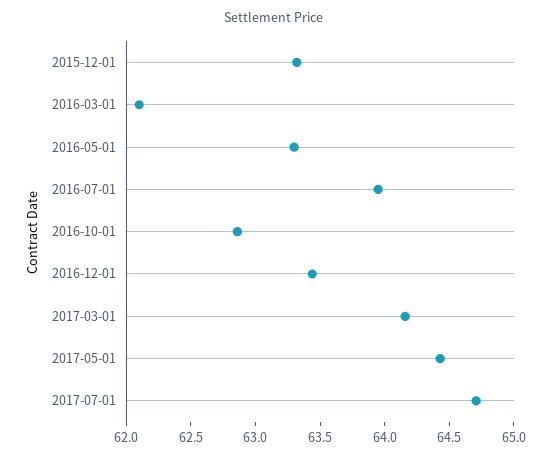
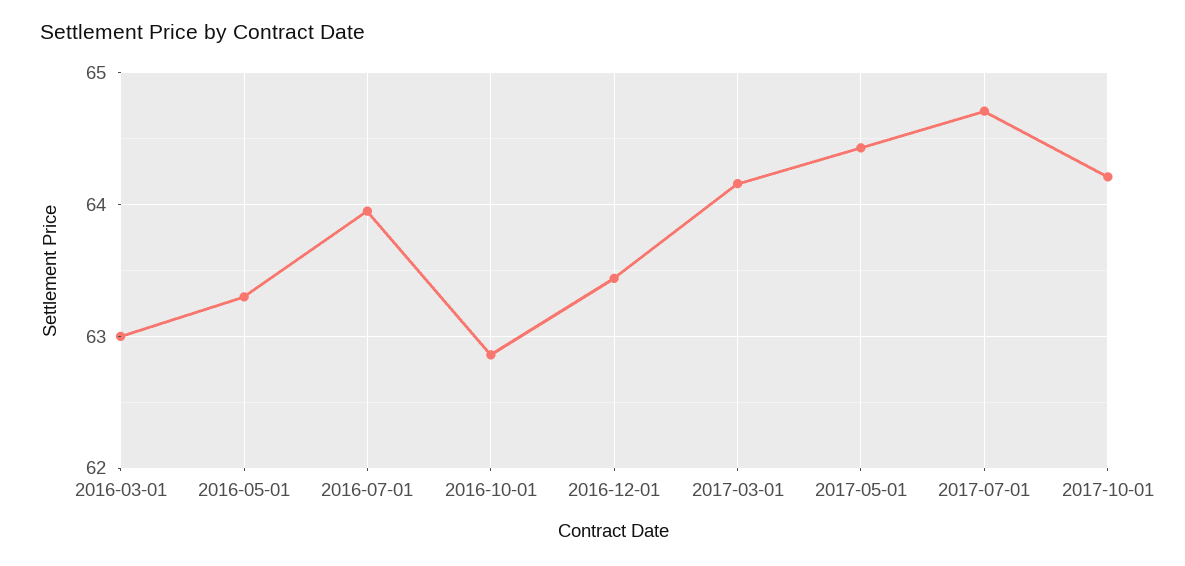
2015-12-01: 63.3 -> none
2016-03-01: 62.1 -> 63
2017-10-01: none -> 64.2

